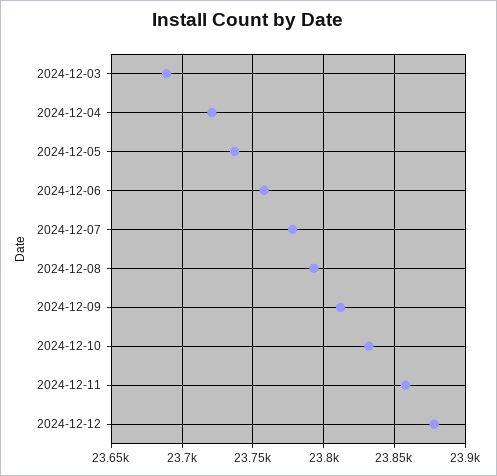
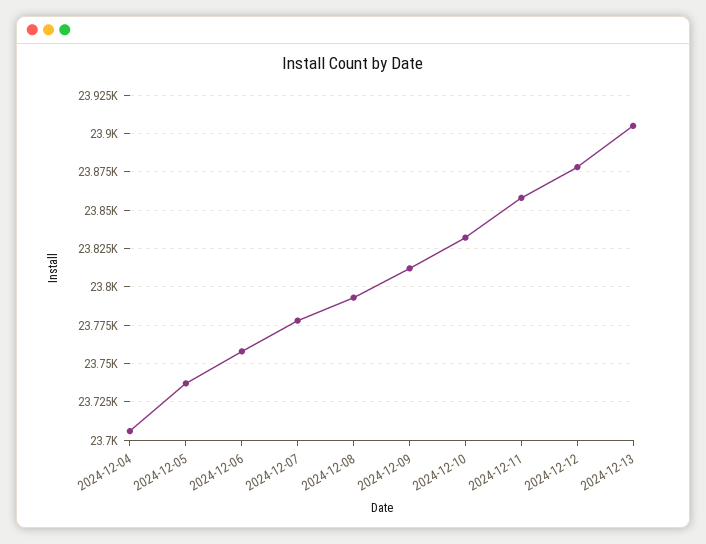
2024-12-03: 23690 -> none
2024-12-04: 23720 -> 23705
2024-12-13: none -> 23905

